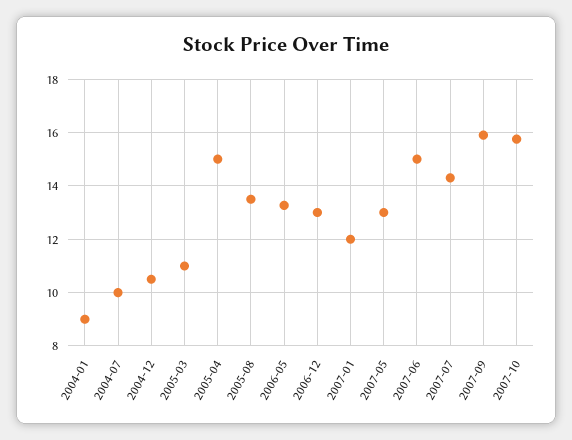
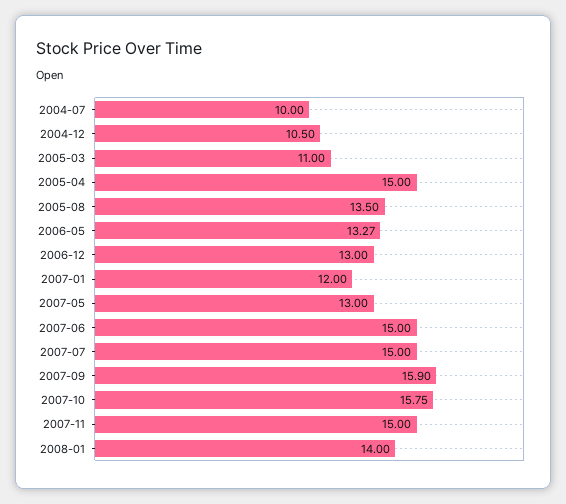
2004-01: 9 -> none
2007-07: 14.25 -> 15
2007-11: none -> 15
2008-01: none -> 14

